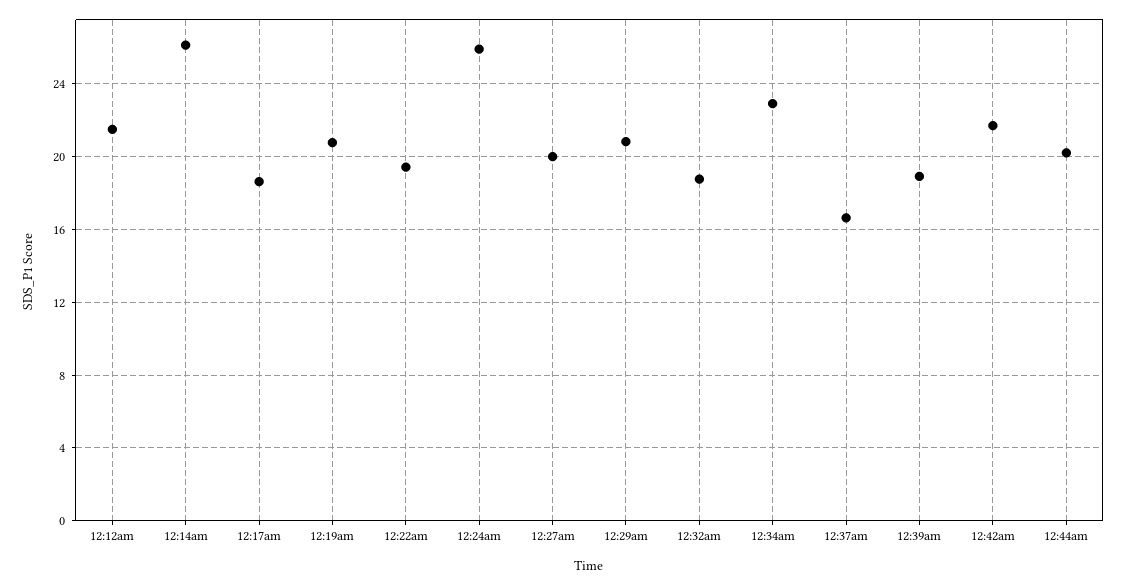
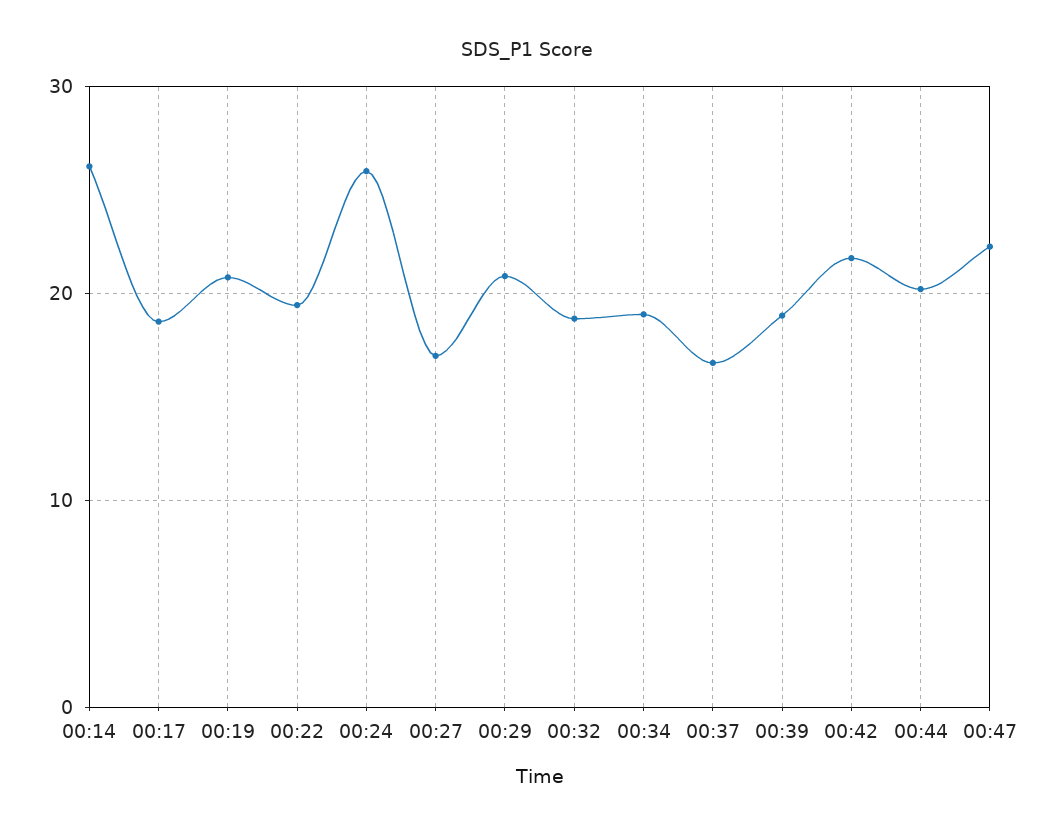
12:12am: 21.5 -> none
12:27am: 20 -> 17
12:34am: 23 -> 19
00:47: none -> 22

